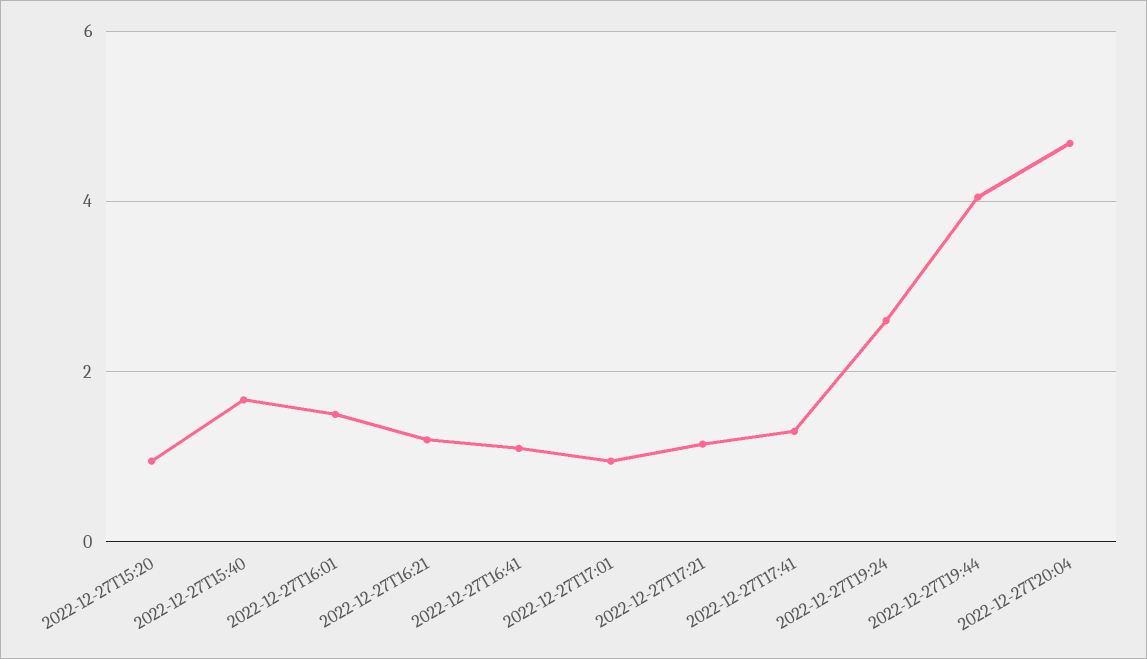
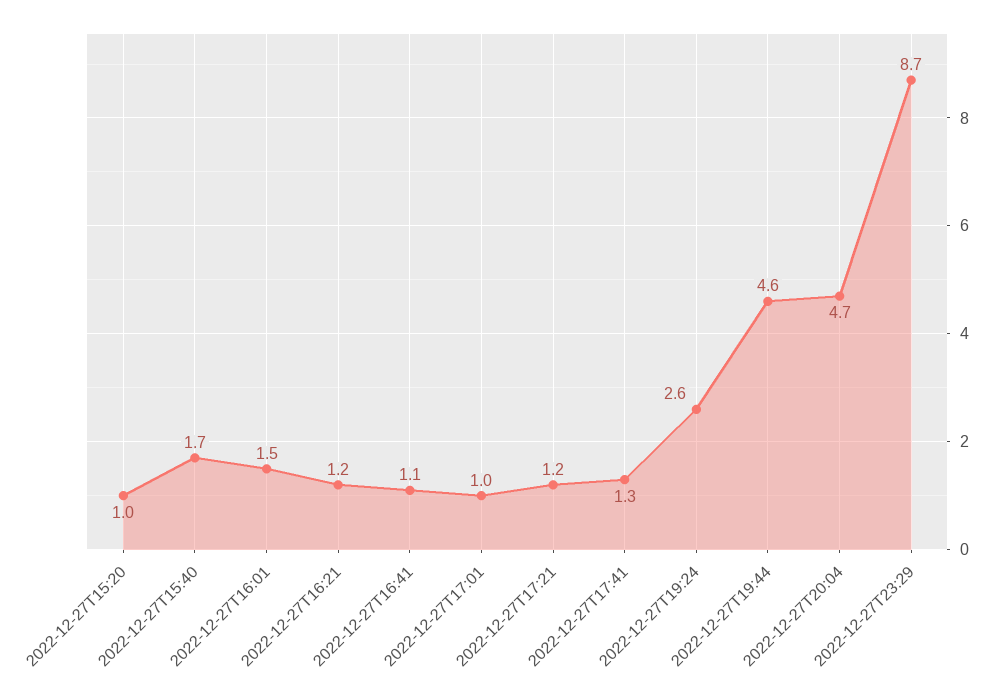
2022-12-27T19:44: 4 -> 4.6
2022-12-27T23:29: none -> 8.7

